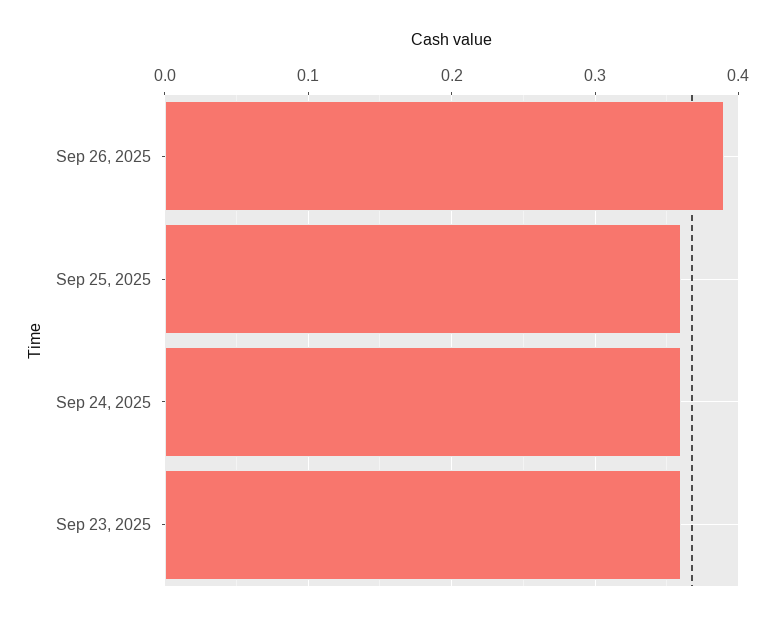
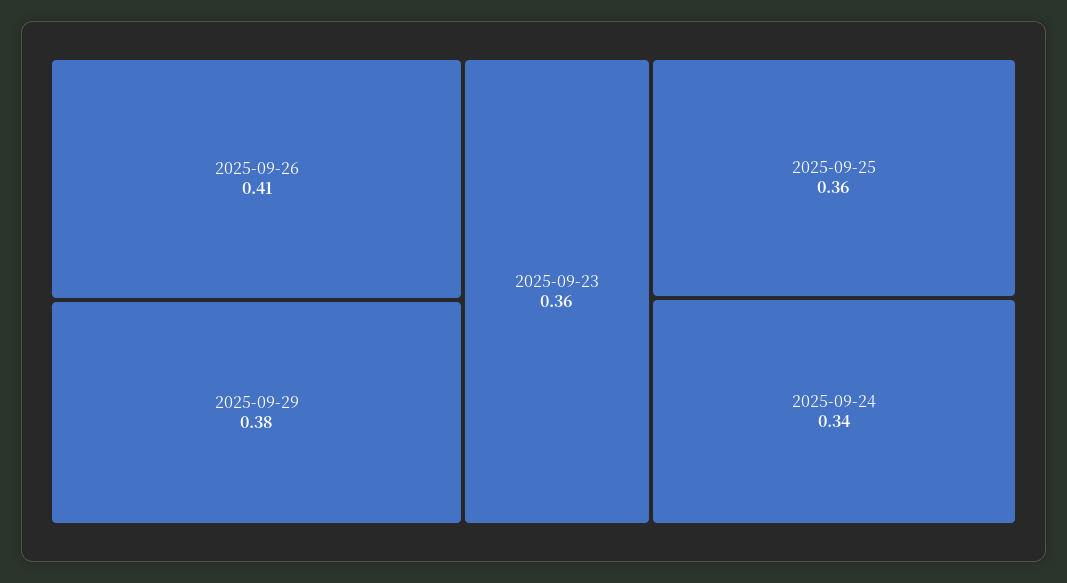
Sep 26, 2025: 0.39 -> 0.41
Sep 24, 2025: 0.36 -> 0.34
2025-09-29: none -> 0.38

